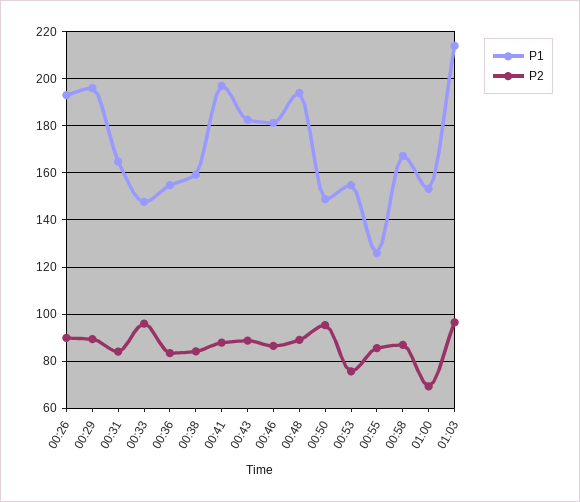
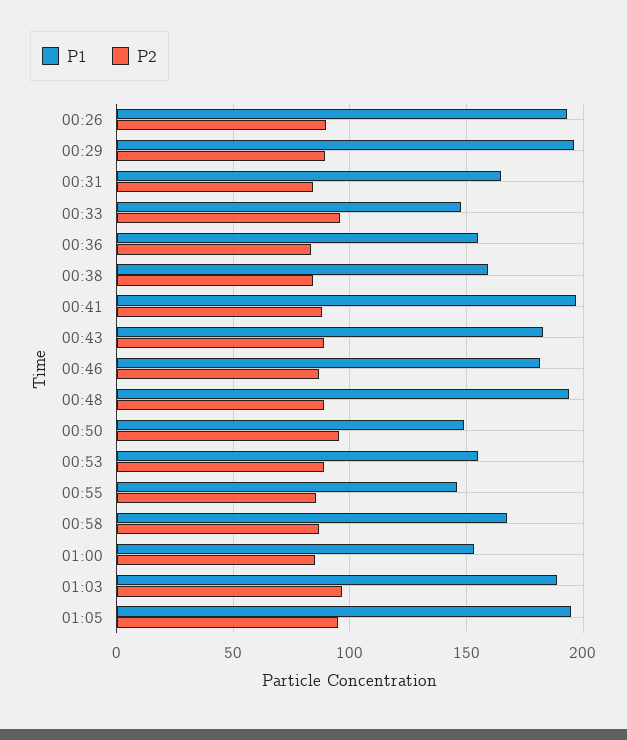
P2, 00:53: 75 -> 90
P1, 00:55: 125 -> 145
P2, 01:00: 70 -> 85
P1, 01:03: 215 -> 190
P1, 01:05: none -> 195
P2, 01:05: none -> 95

